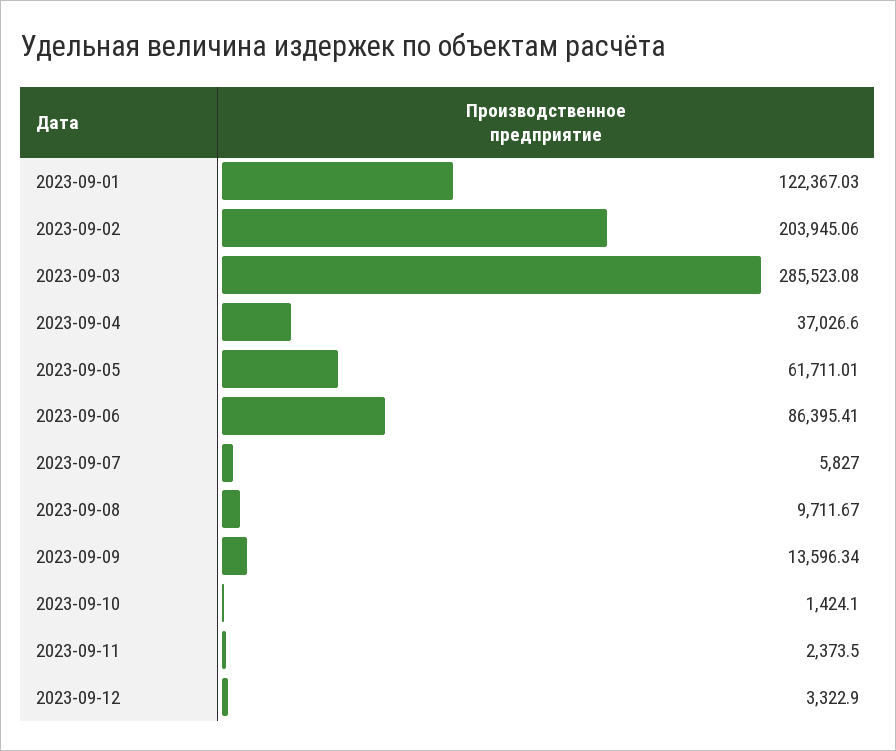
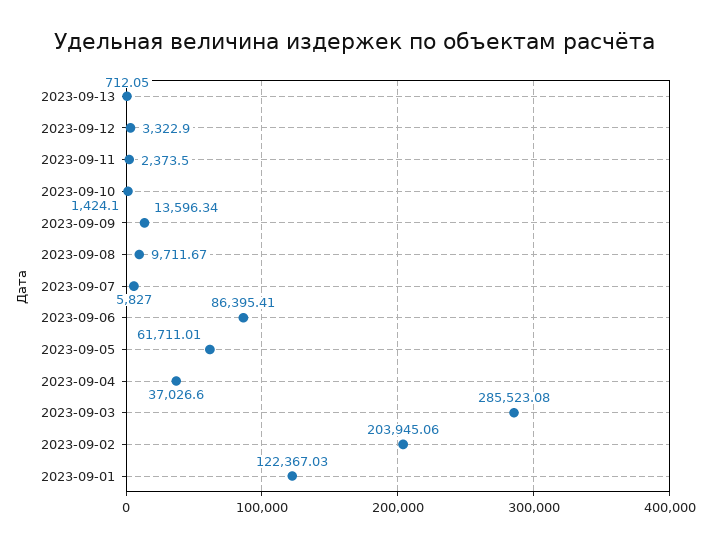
2023-09-13: none -> 712.05

